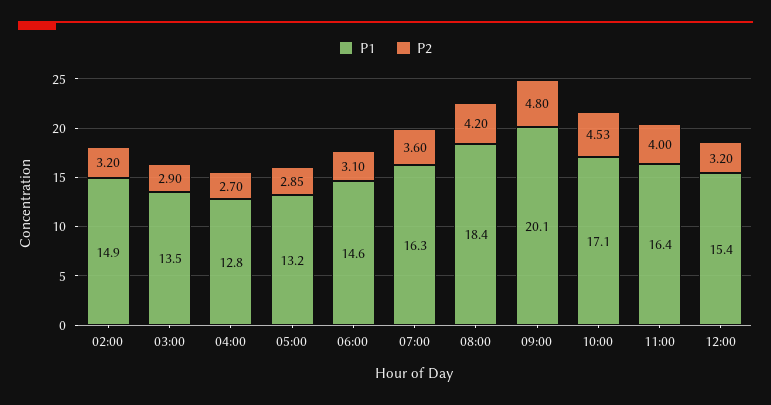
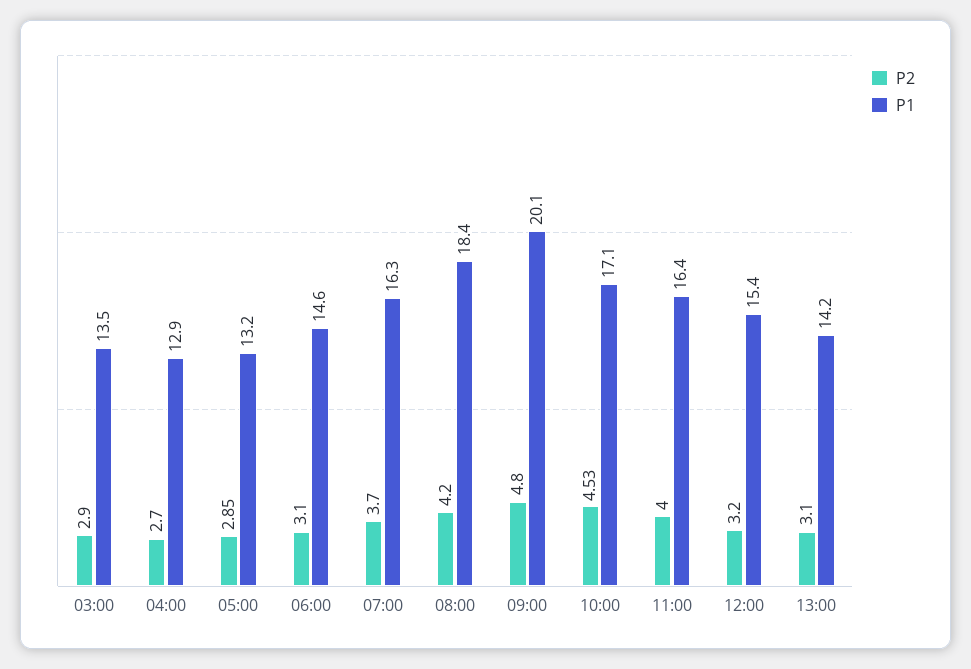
P1, 02:00: 14.9 -> none
P2, 02:00: 3.2 -> none
P1, 04:00: 12.8 -> 12.9
P2, 07:00: 3.6 -> 3.7
P2, 13:00: none -> 3.1
P1, 13:00: none -> 14.2

